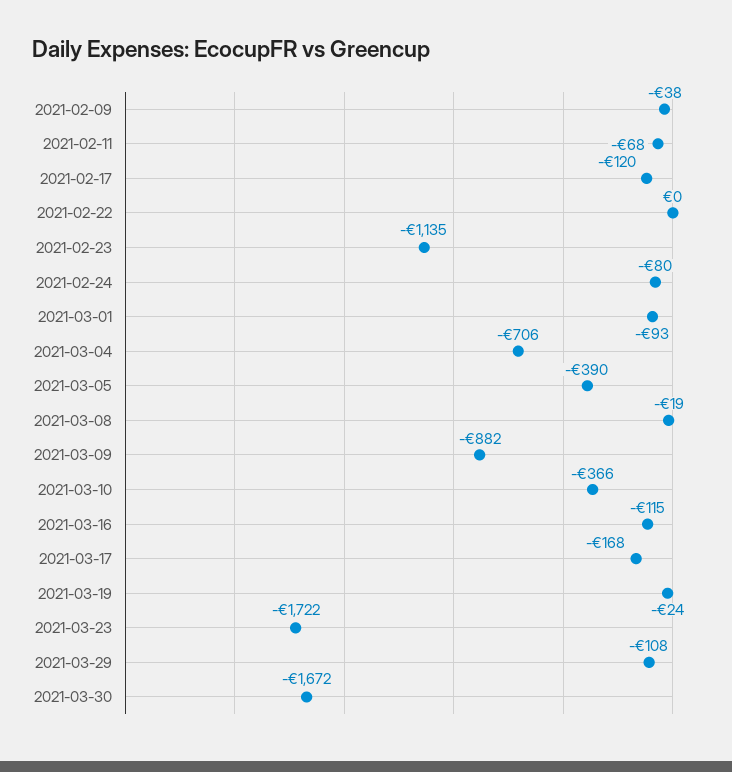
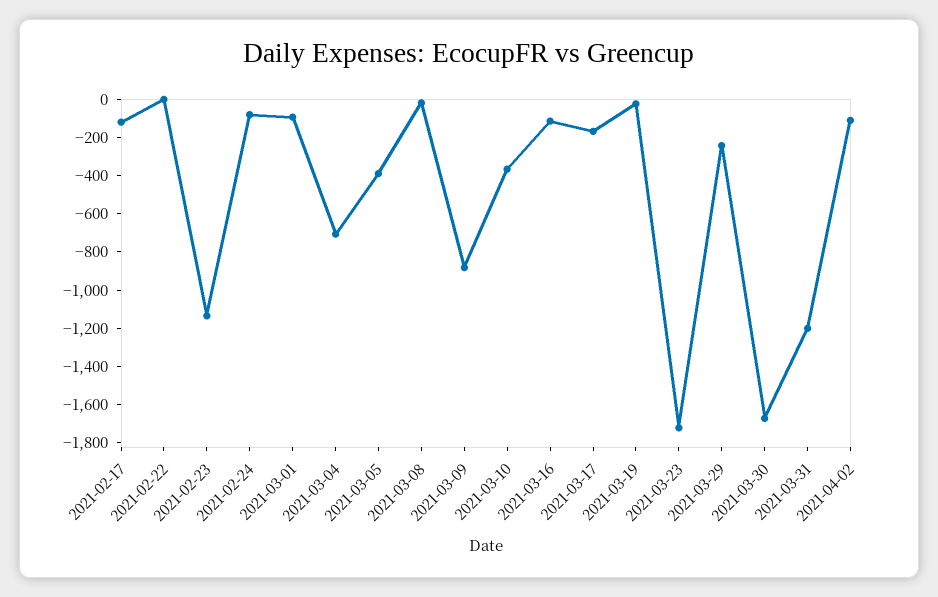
2021-02-09: -38 -> none
2021-02-11: -68 -> none
2021-03-29: -108 -> -250
2021-03-31: none -> -1200
2021-04-02: none -> -100

